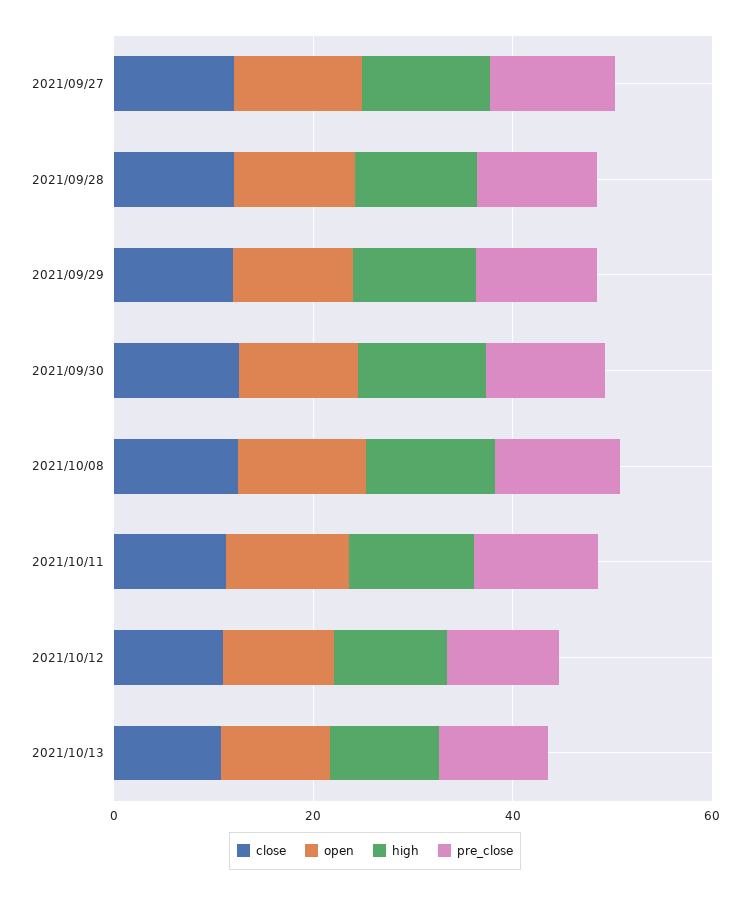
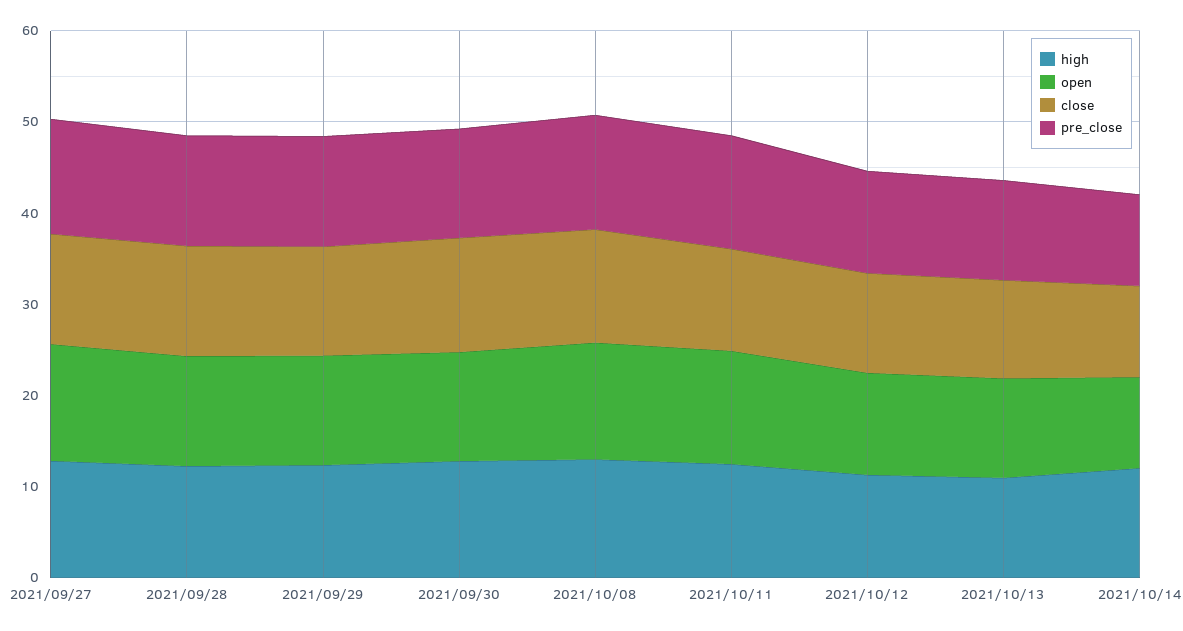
high, 2021/10/14: none -> 12
open, 2021/10/14: none -> 10
close, 2021/10/14: none -> 10
pre_close, 2021/10/14: none -> 10

